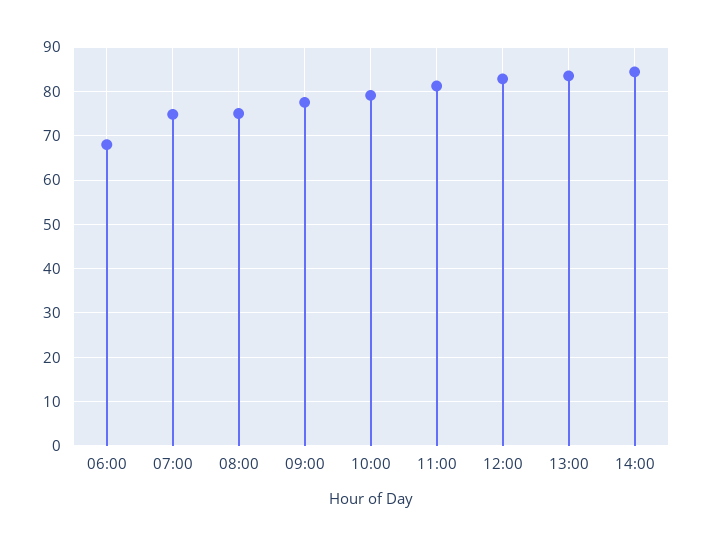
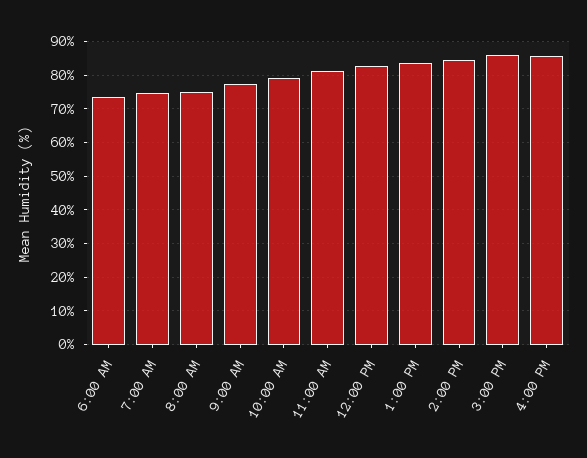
06:00: 68 -> 74
3:00 PM: none -> 86
4:00 PM: none -> 86

